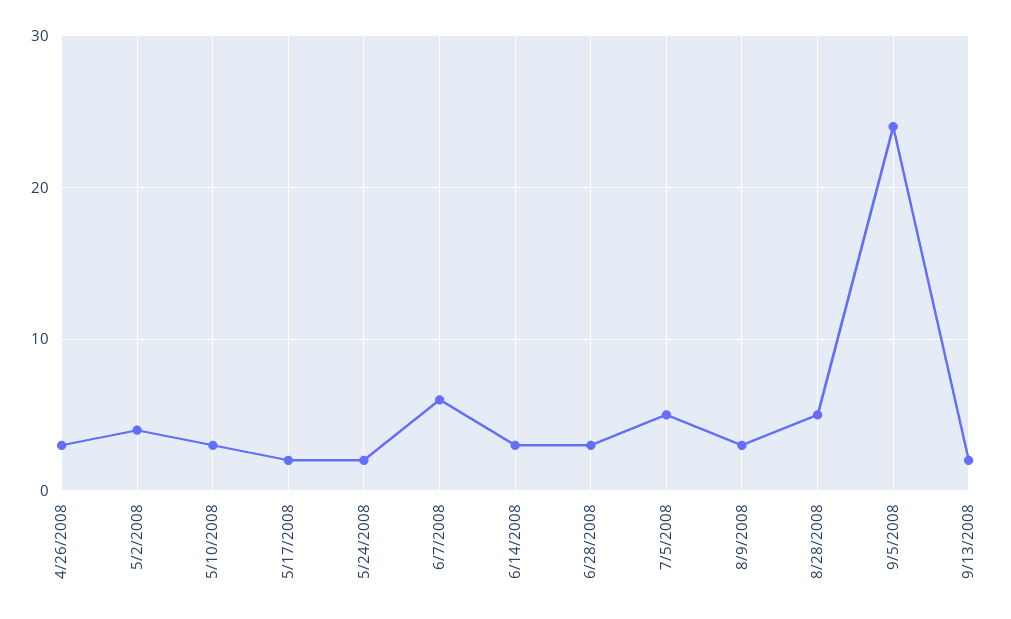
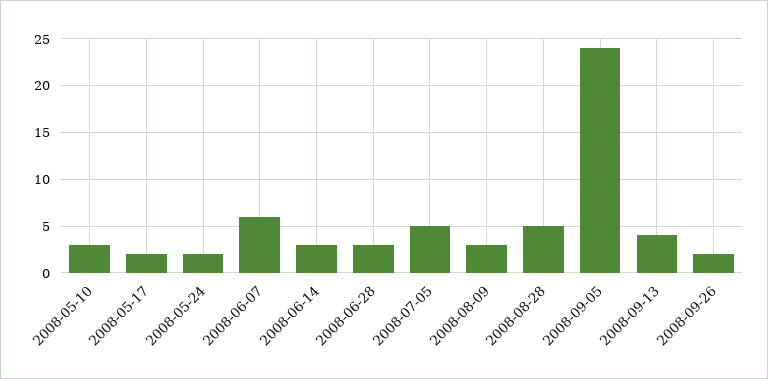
4/26/2008: 3 -> none
5/2/2008: 4 -> none
9/13/2008: 2 -> 4
2008-09-26: none -> 2

